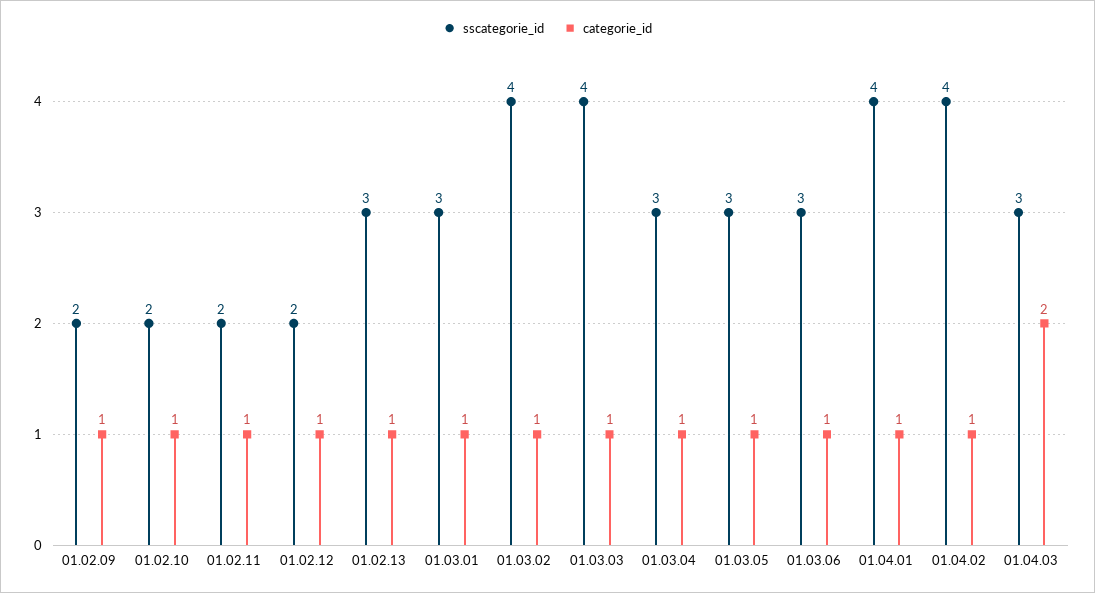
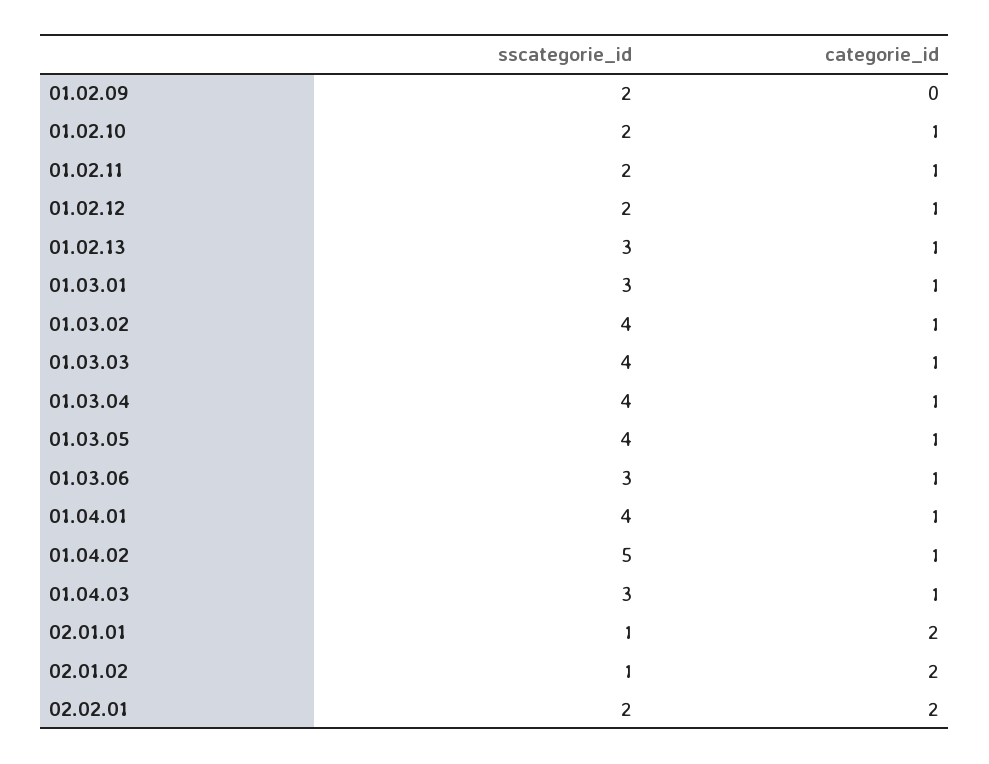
categorie_id, 01.02.09: 1 -> 0
sscategorie_id, 01.03.04: 3 -> 4
sscategorie_id, 01.03.05: 3 -> 4
sscategorie_id, 01.04.02: 4 -> 5
categorie_id, 01.04.03: 2 -> 1
sscategorie_id, 02.01.01: none -> 1
categorie_id, 02.01.01: none -> 2
sscategorie_id, 02.01.02: none -> 1
categorie_id, 02.01.02: none -> 2
sscategorie_id, 02.02.01: none -> 2
categorie_id, 02.02.01: none -> 2

